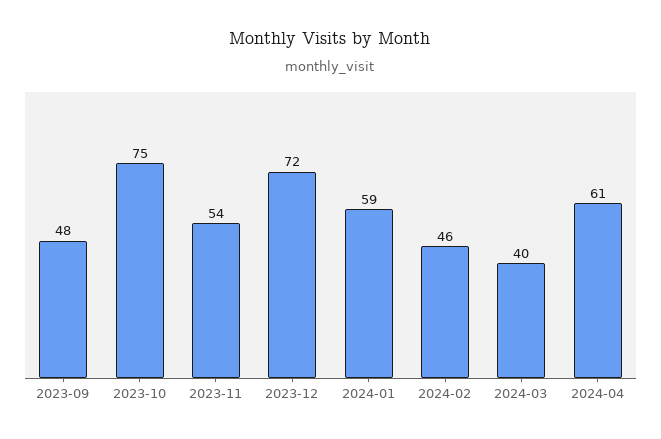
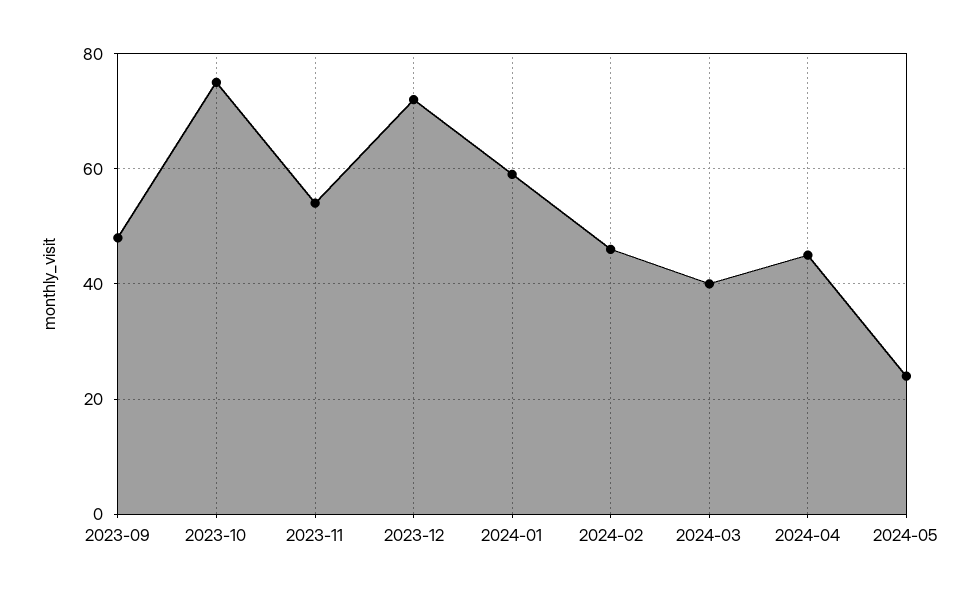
2024-04: 61 -> 45
2024-05: none -> 25

